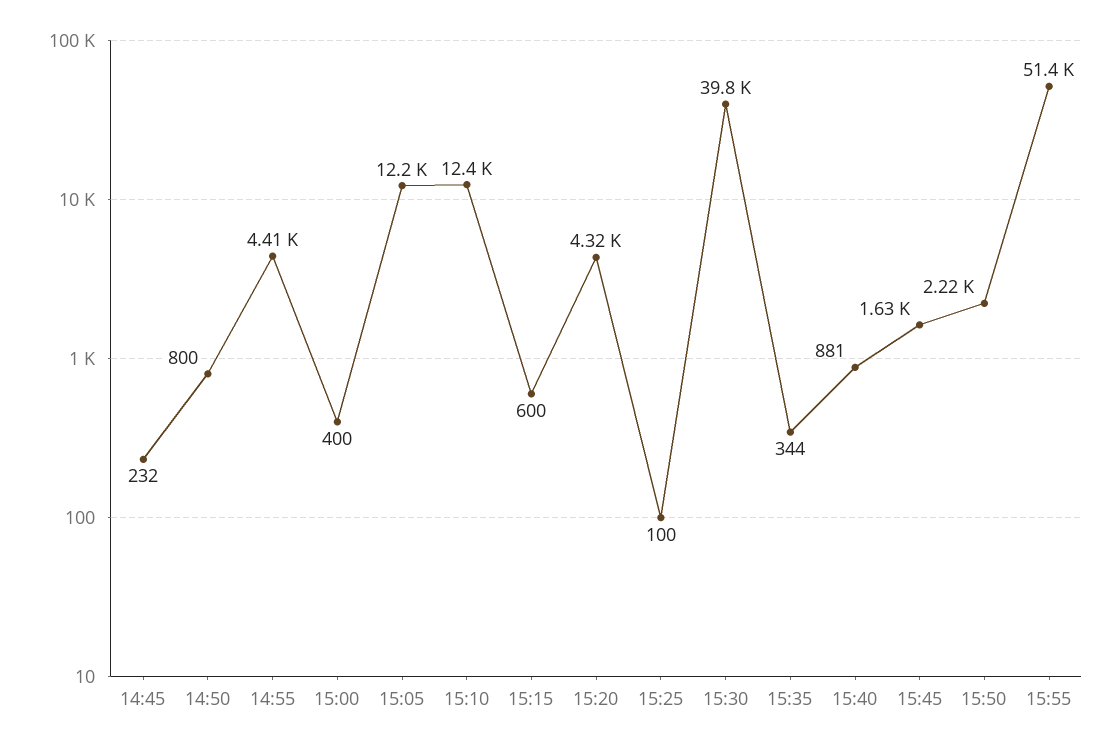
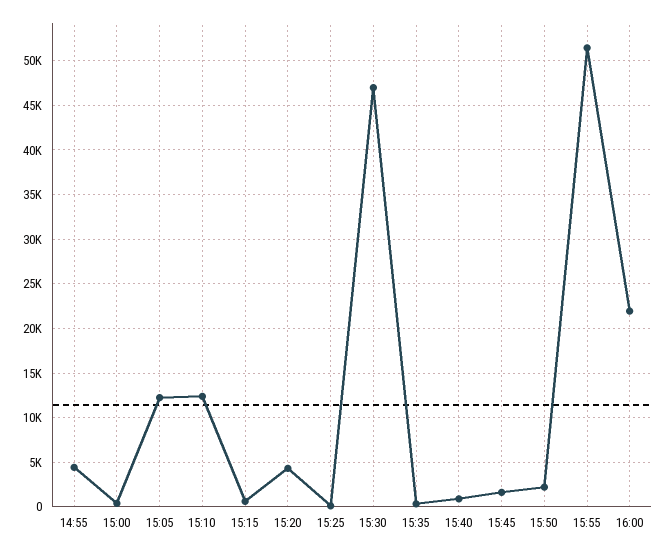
14:45: 232 -> none
14:50: 800 -> none
15:30: 39800 -> 47000
16:00: none -> 22000

